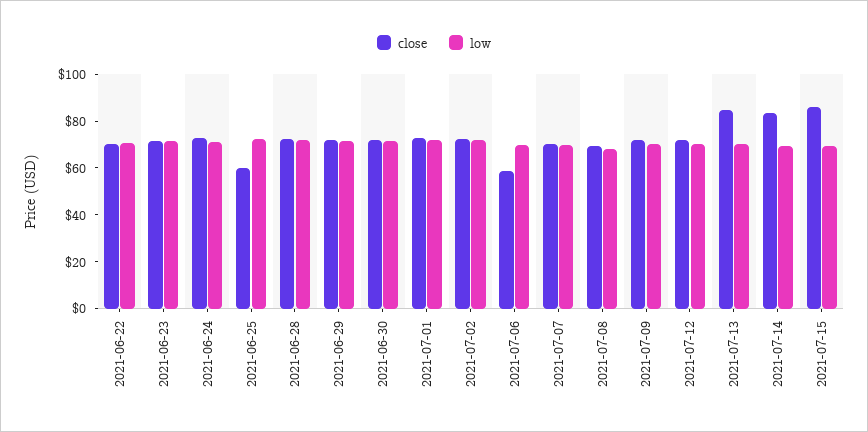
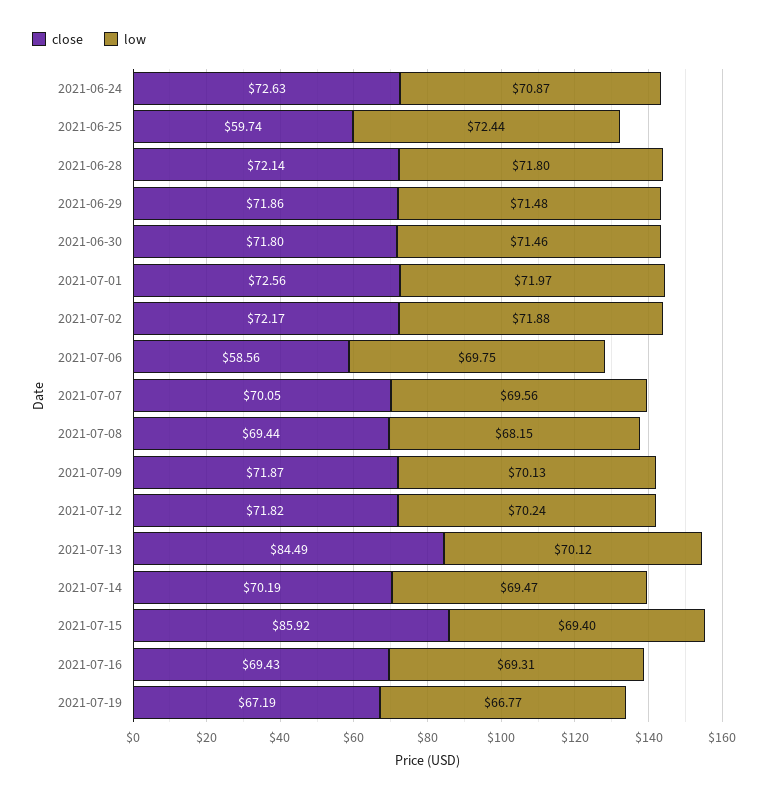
close, 2021-06-22: 70 -> none
low, 2021-06-22: 70 -> none
close, 2021-06-23: 70 -> none
low, 2021-06-23: 70 -> none
close, 2021-07-14: 85 -> 70.19
close, 2021-07-16: none -> 69.43
low, 2021-07-16: none -> 69.31
close, 2021-07-19: none -> 67.19
low, 2021-07-19: none -> 66.77

